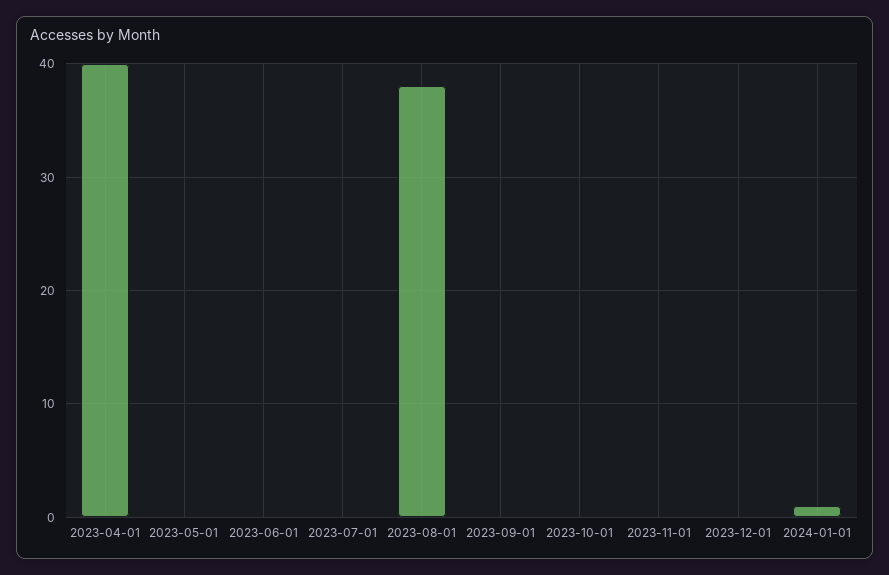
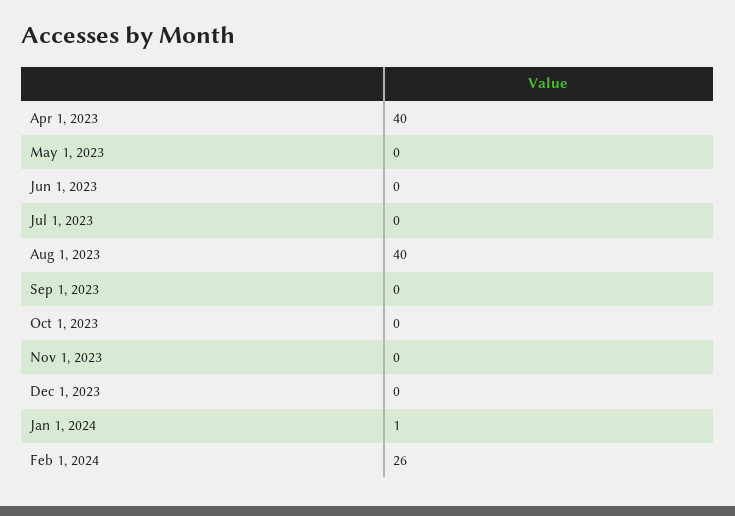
2023-08-01: 38 -> 40
Feb 1, 2024: none -> 26

